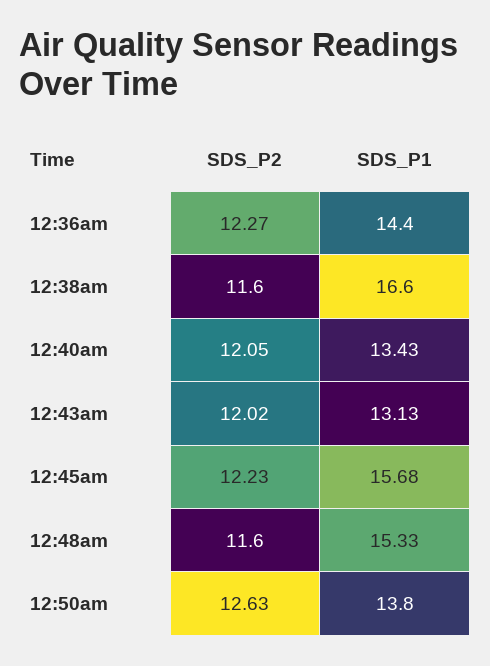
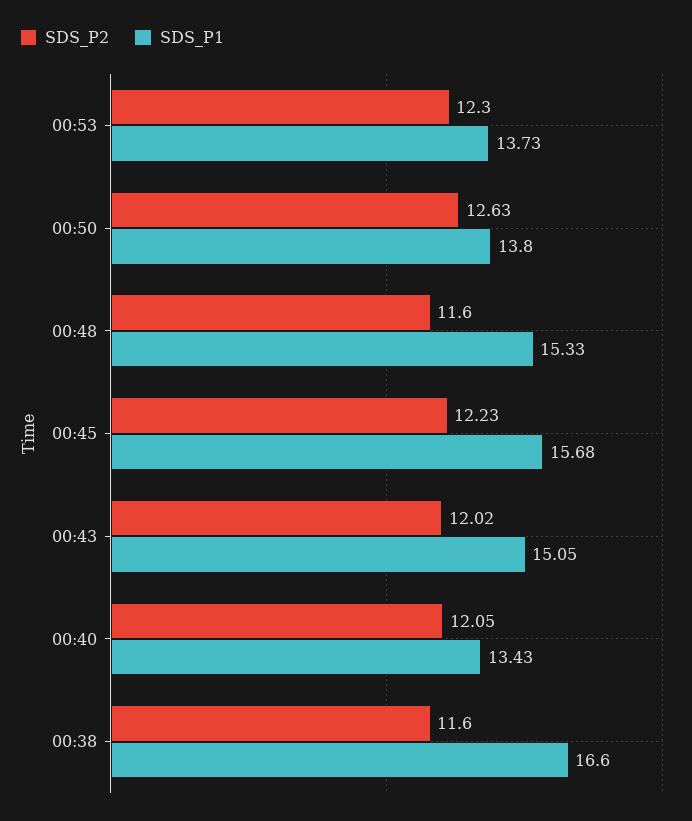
SDS_P2, 12:36am: 12.27 -> none
SDS_P1, 12:36am: 14.4 -> none
SDS_P1, 12:43am: 13.13 -> 15.05
SDS_P2, 00:53: none -> 12.3
SDS_P1, 00:53: none -> 13.73

